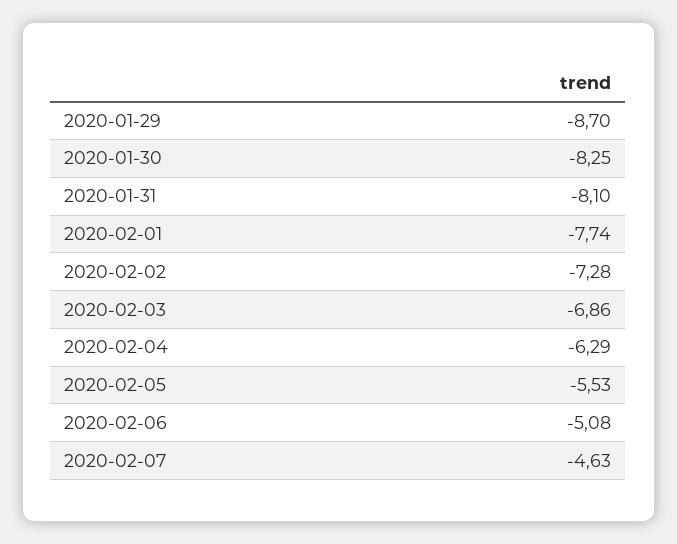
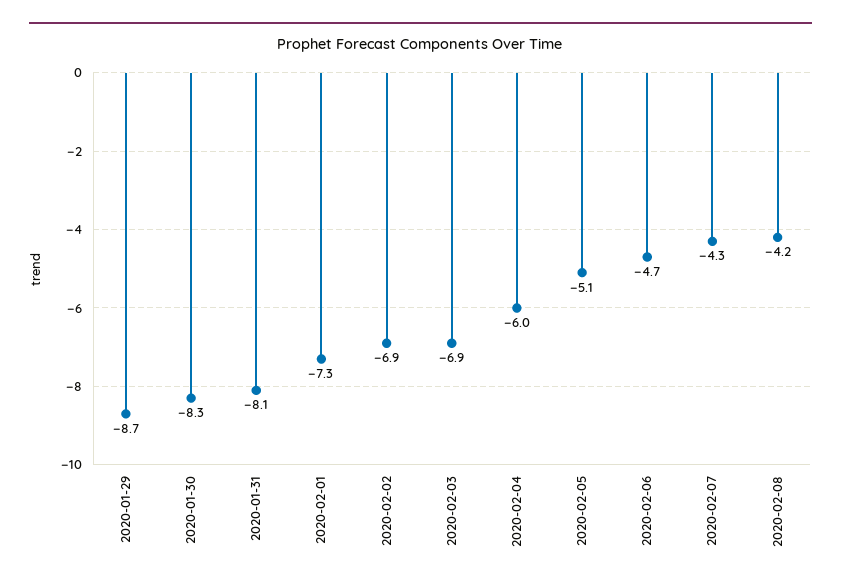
2020-02-01: -7.74 -> -7.3
2020-02-02: -7.28 -> -6.9
2020-02-04: -6.29 -> -6
2020-02-05: -5.53 -> -5.1
2020-02-06: -5.08 -> -4.7
2020-02-07: -4.63 -> -4.3
2020-02-08: none -> -4.2

